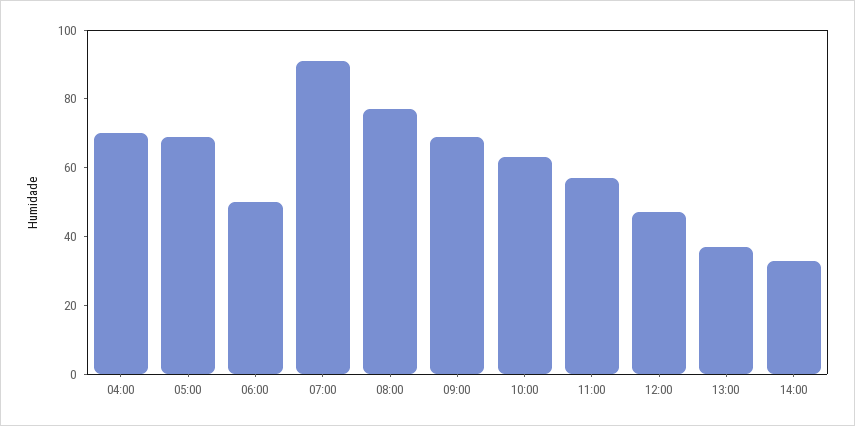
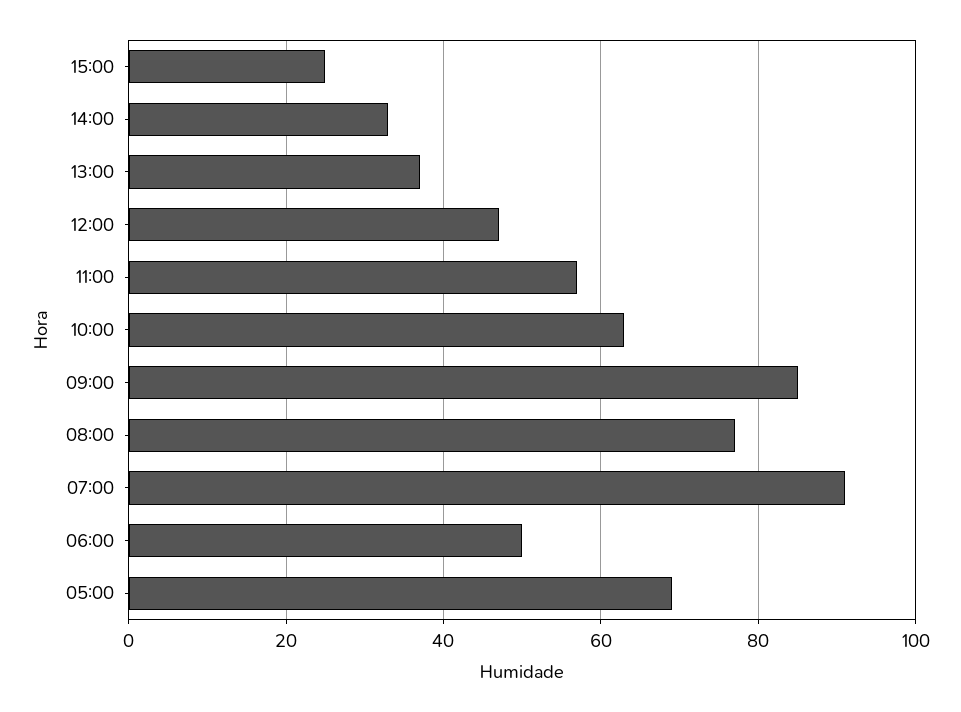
04:00: 70 -> none
09:00: 70 -> 85
15:00: none -> 25

